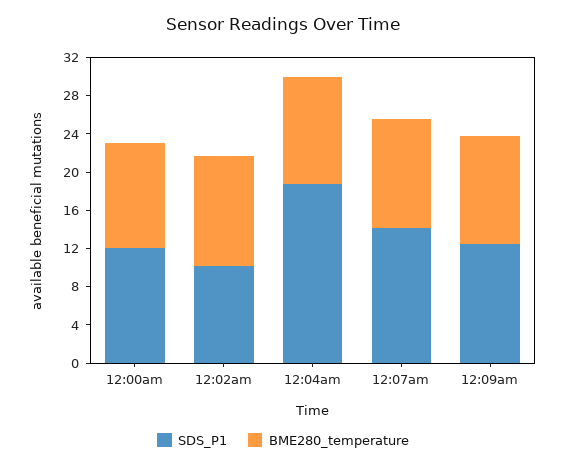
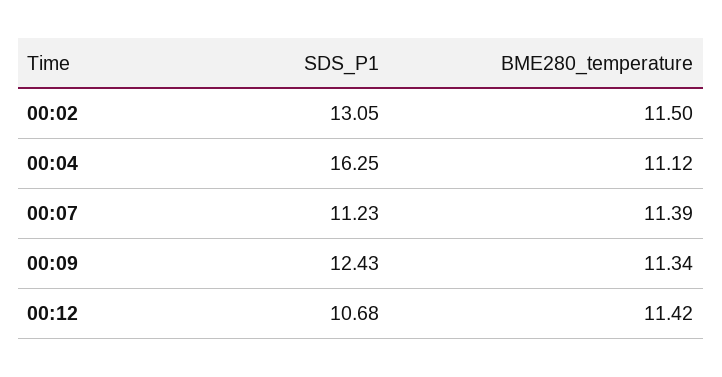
SDS_P1, 12:00am: 12 -> none
BME280_temperature, 12:00am: 11 -> none
SDS_P1, 12:02am: 10 -> 13.05
SDS_P1, 12:04am: 19 -> 16.25
SDS_P1, 12:07am: 14 -> 11.23
SDS_P1, 00:12: none -> 10.68
BME280_temperature, 00:12: none -> 11.42

